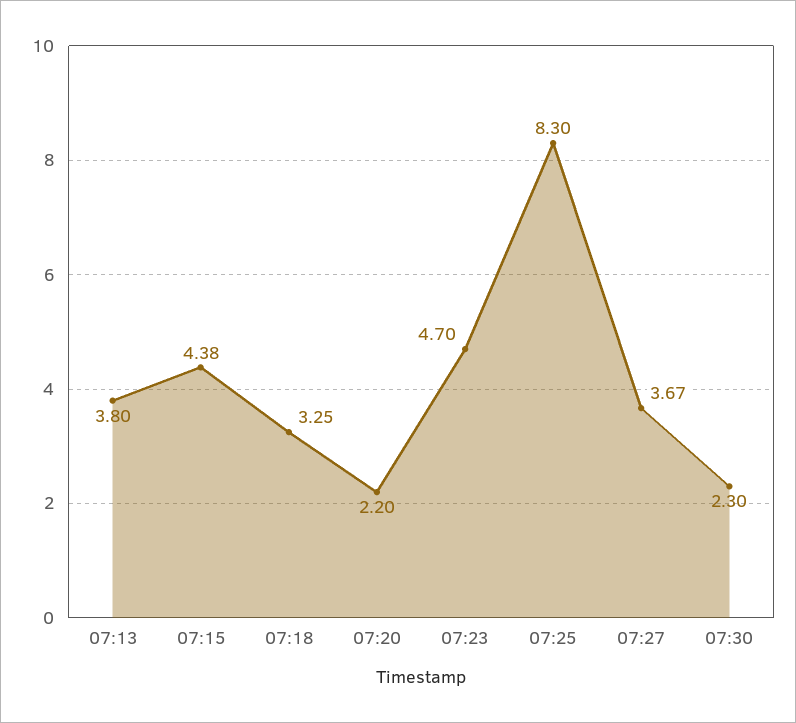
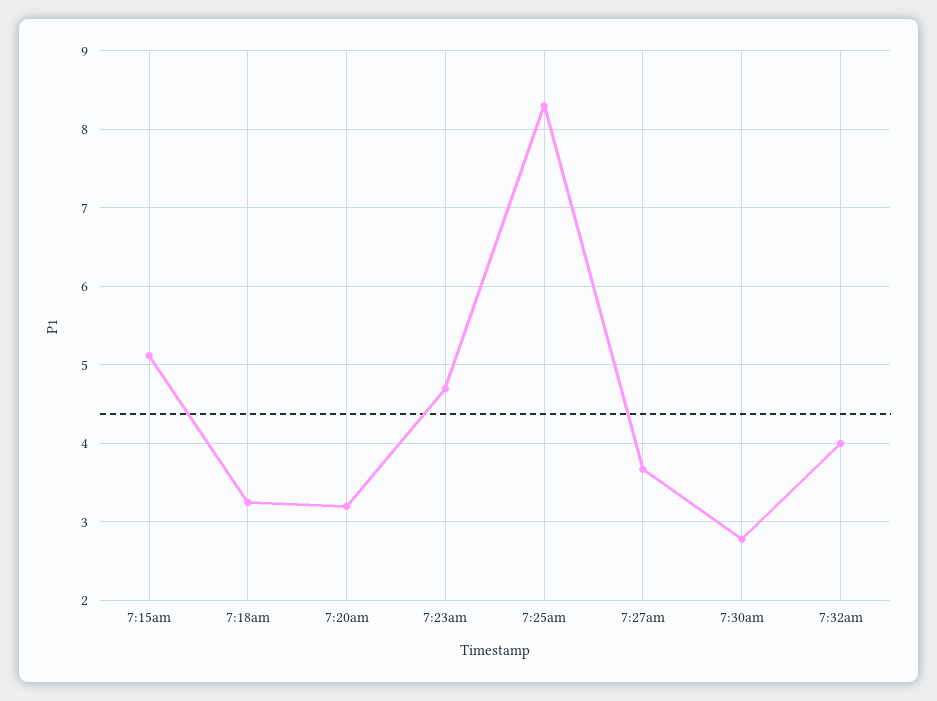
07:13: 3.8 -> none
07:15: 4.38 -> 5.1
07:20: 2.2 -> 3.2
07:30: 2.3 -> 2.8
7:32am: none -> 4

